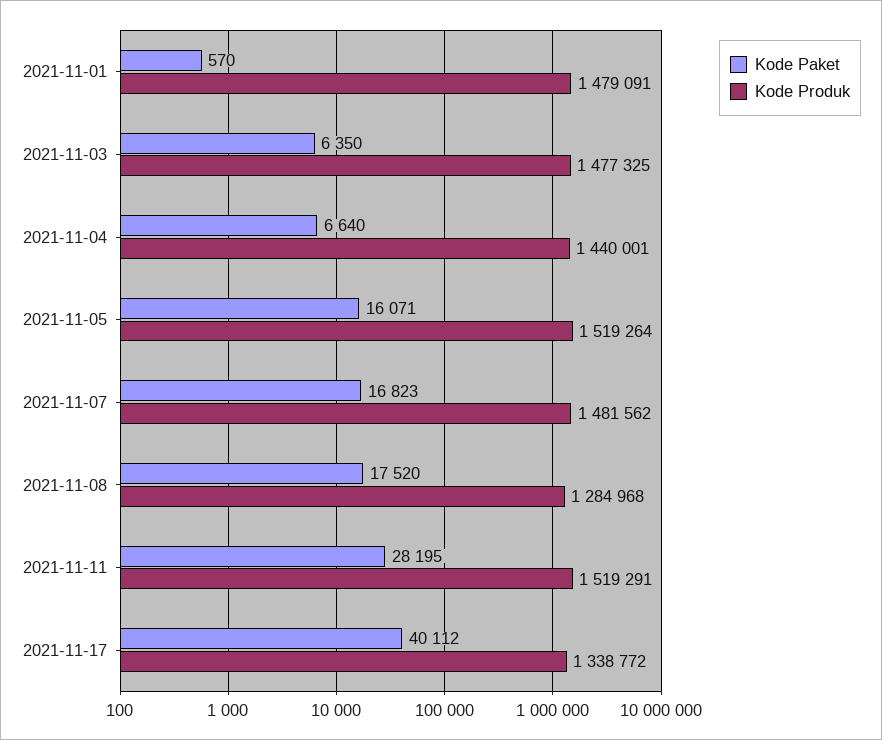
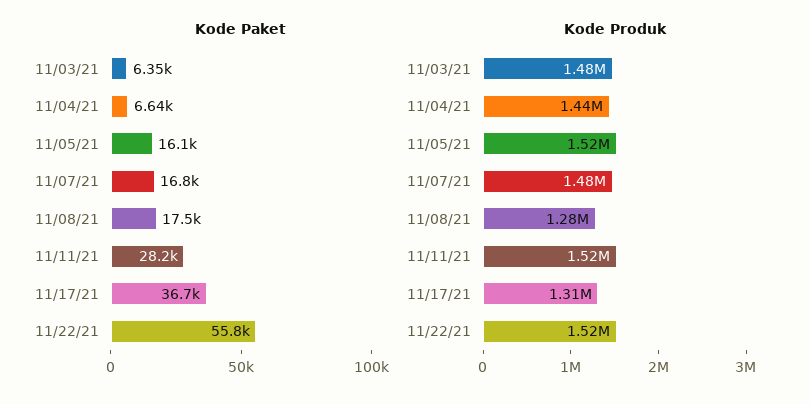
Kode Paket, 2021-11-01: 570 -> none
Kode Produk, 2021-11-01: 1479091 -> none
Kode Paket, 2021-11-17: 40112 -> 36700
Kode Produk, 2021-11-17: 1338772 -> 1310000
Kode Paket, 11/22/21: none -> 55800
Kode Produk, 11/22/21: none -> 1520000

